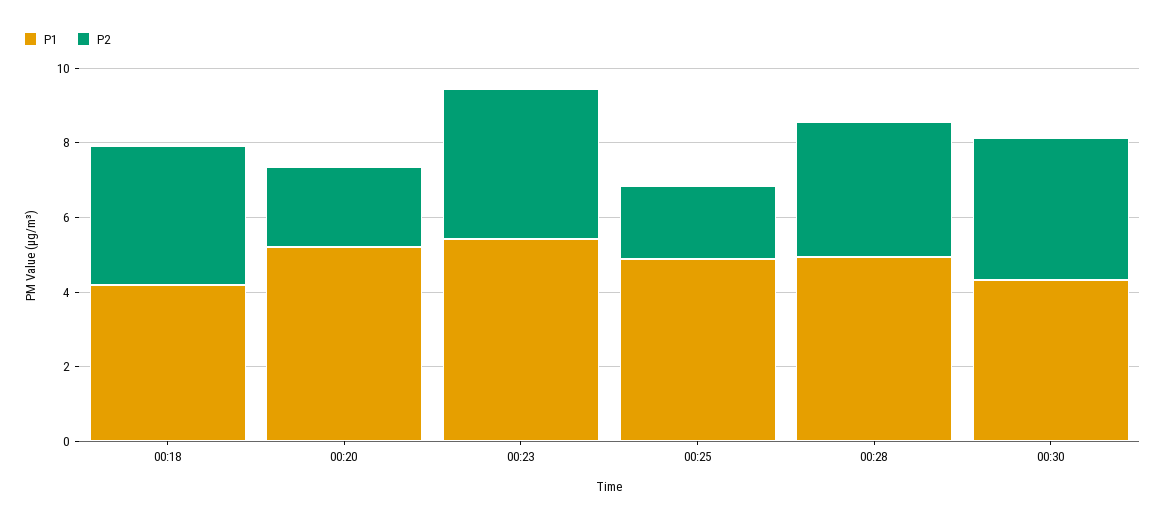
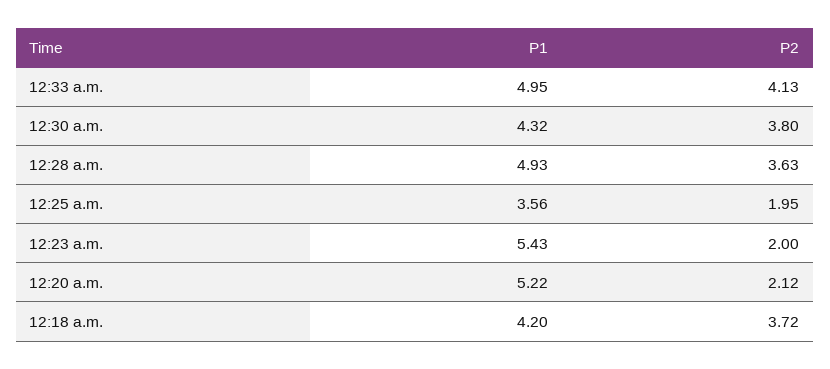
P2, 00:23: 4 -> 2
P1, 00:25: 5 -> 3.56
P1, 12:33 a.m.: none -> 4.95
P2, 12:33 a.m.: none -> 4.13

